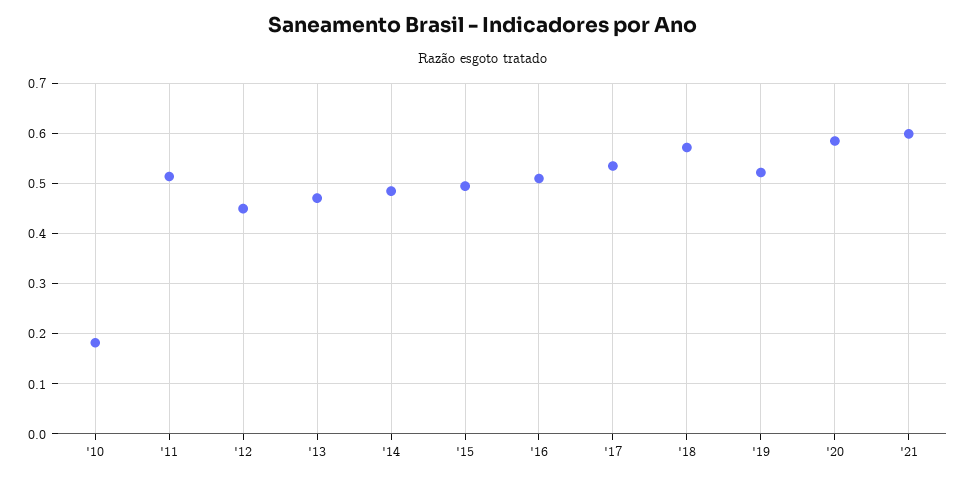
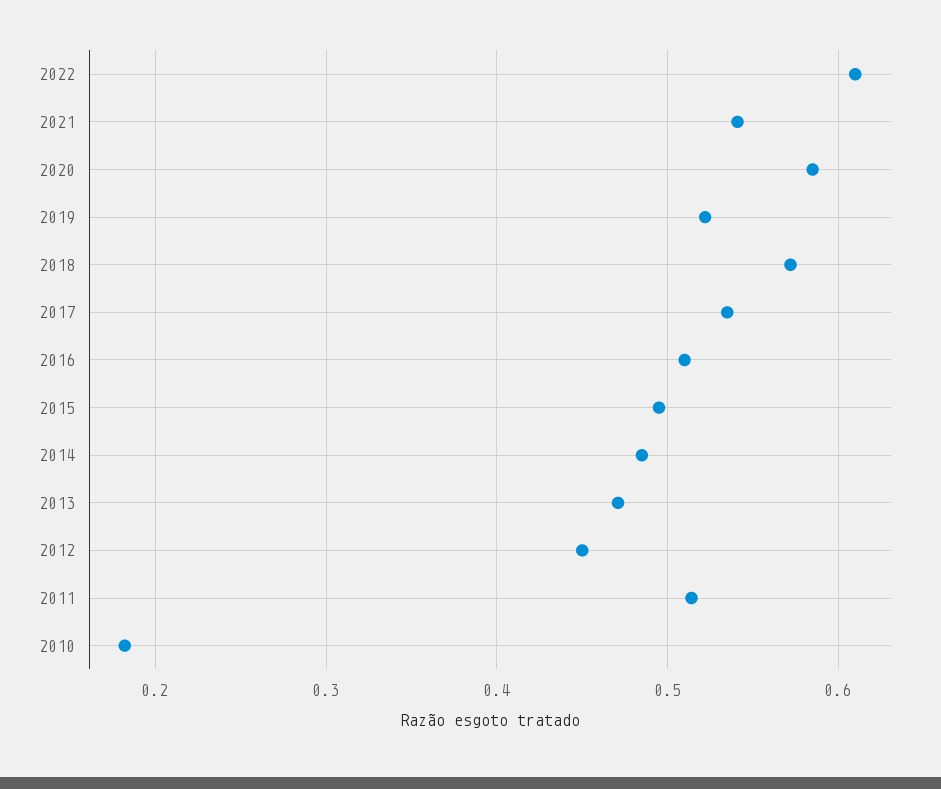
'21: 0.6 -> 0.54
2022: none -> 0.61

